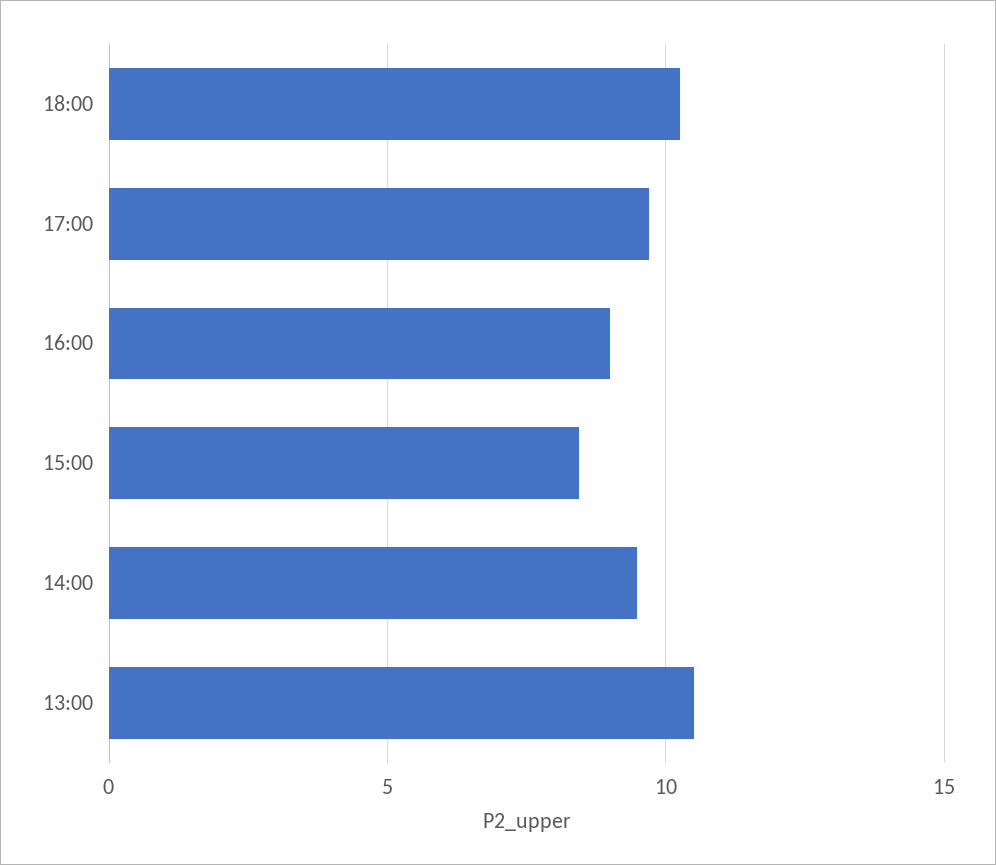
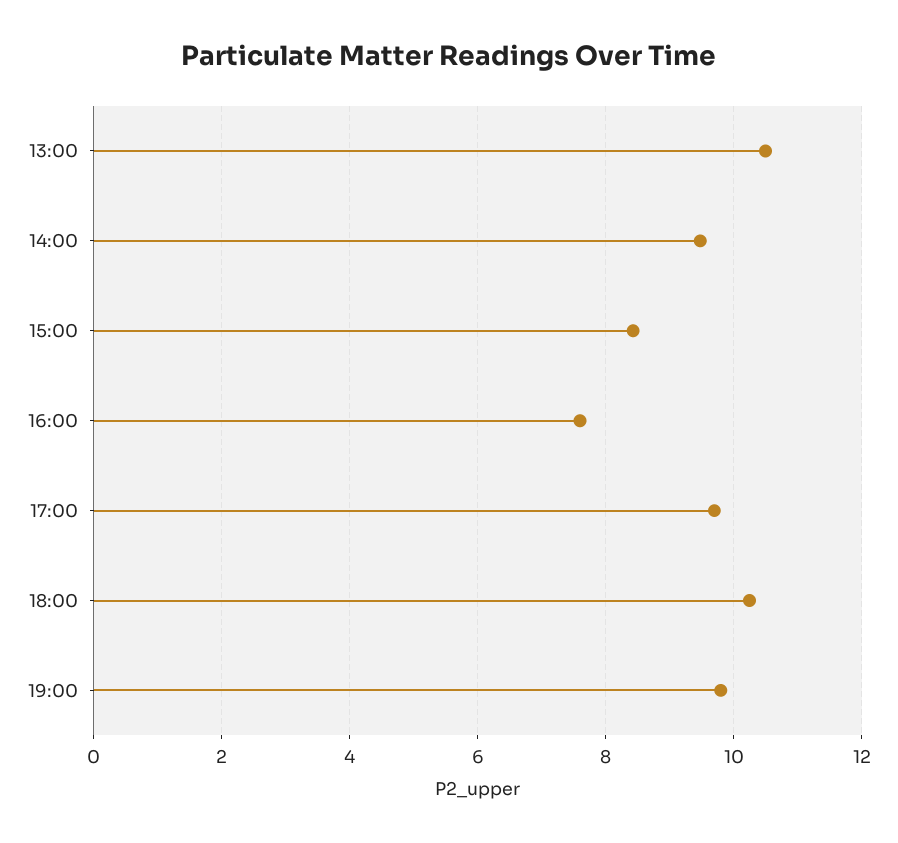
16:00: 9 -> 7.6
19:00: none -> 9.8

